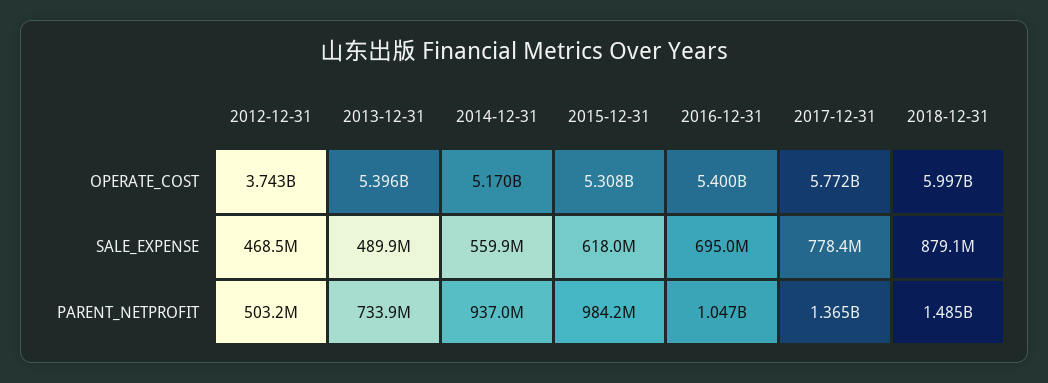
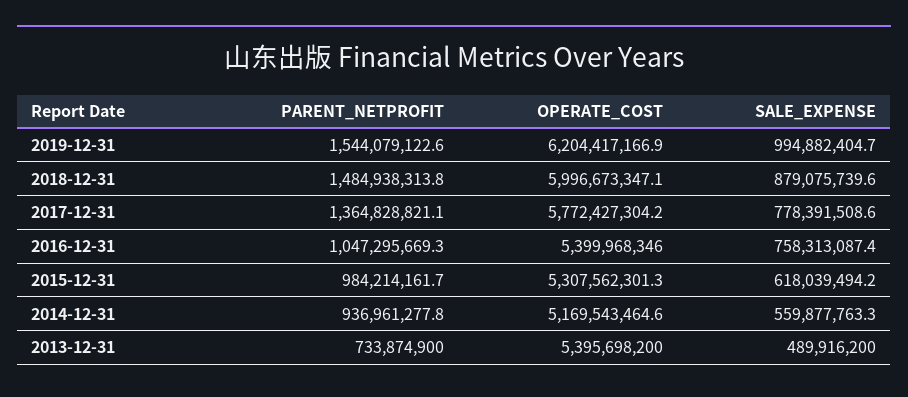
2012-12-31, OPERATE_COST: 3743000000 -> none
2012-12-31, SALE_EXPENSE: 468500000 -> none
2016-12-31, SALE_EXPENSE: 695000000 -> 758313087.4
2012-12-31, PARENT_NETPROFIT: 503200000 -> none
2019-12-31, PARENT_NETPROFIT: none -> 1544079122.6
2019-12-31, OPERATE_COST: none -> 6204417166.9
2019-12-31, SALE_EXPENSE: none -> 994882404.7

